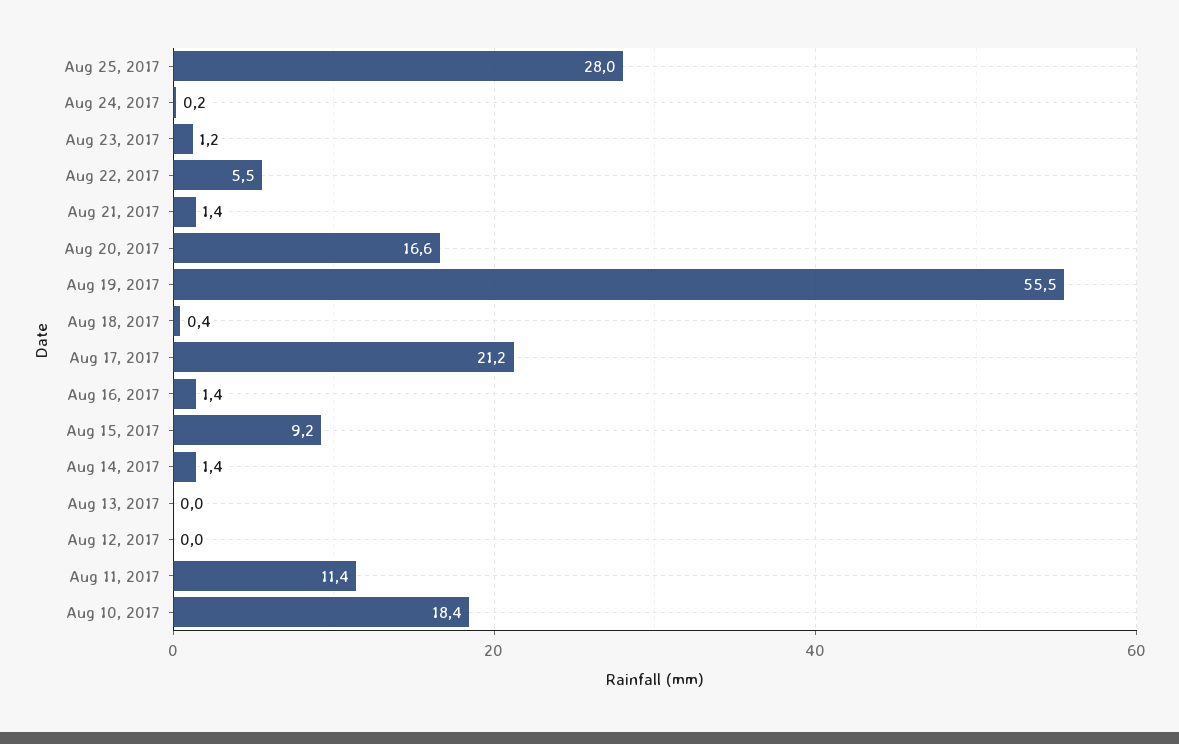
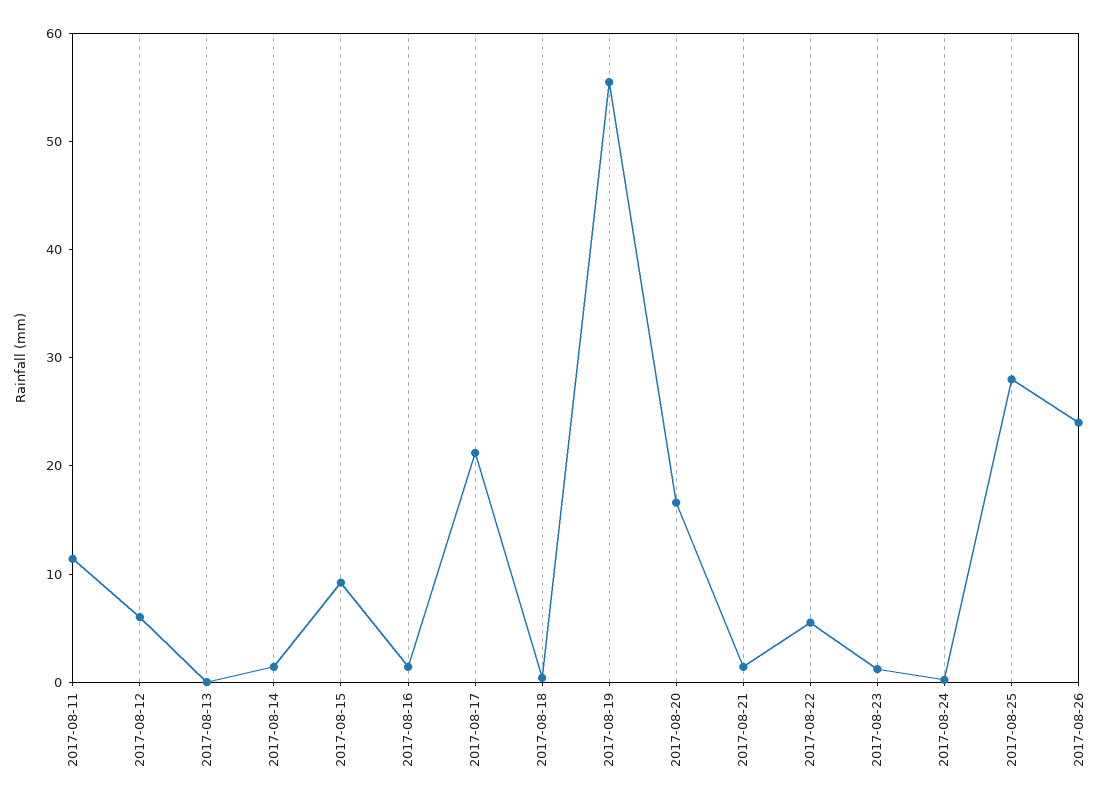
Aug 12, 2017: 0 -> 6
Aug 10, 2017: 18.4 -> none
2017-08-26: none -> 24

